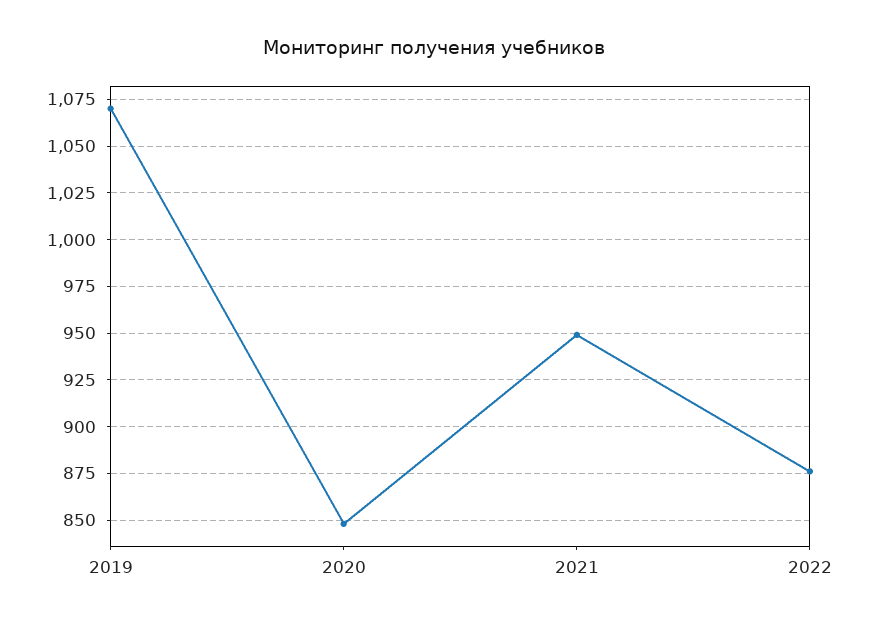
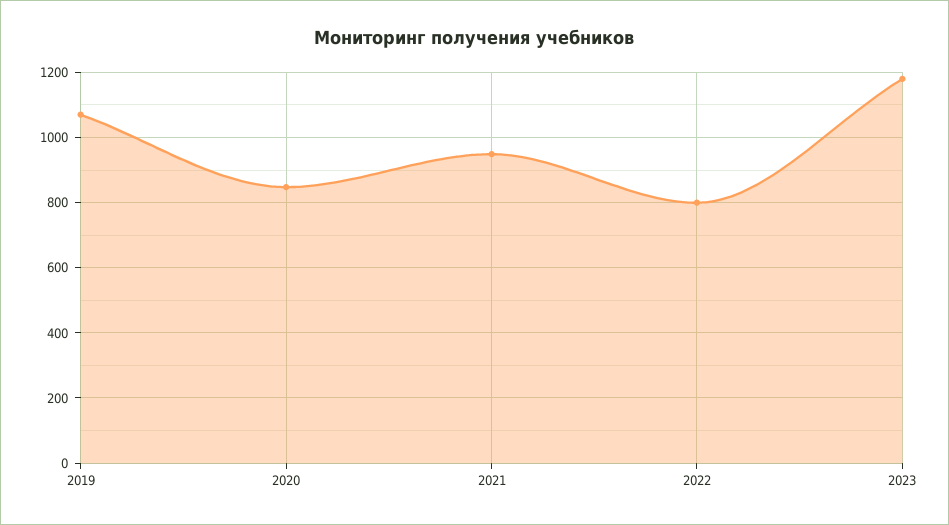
2022: 875 -> 800
2023: none -> 1180

